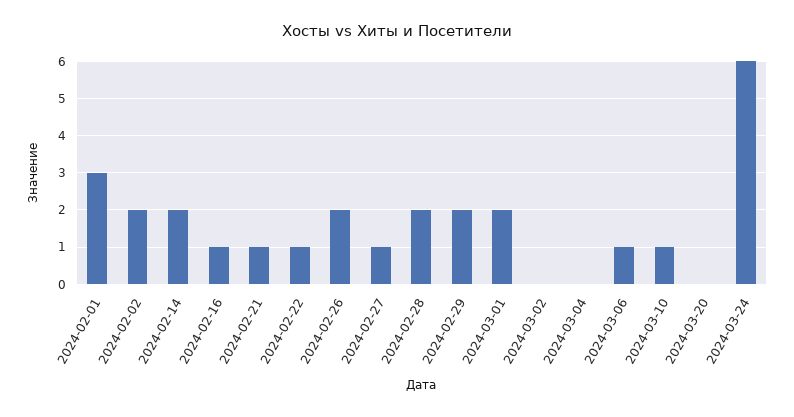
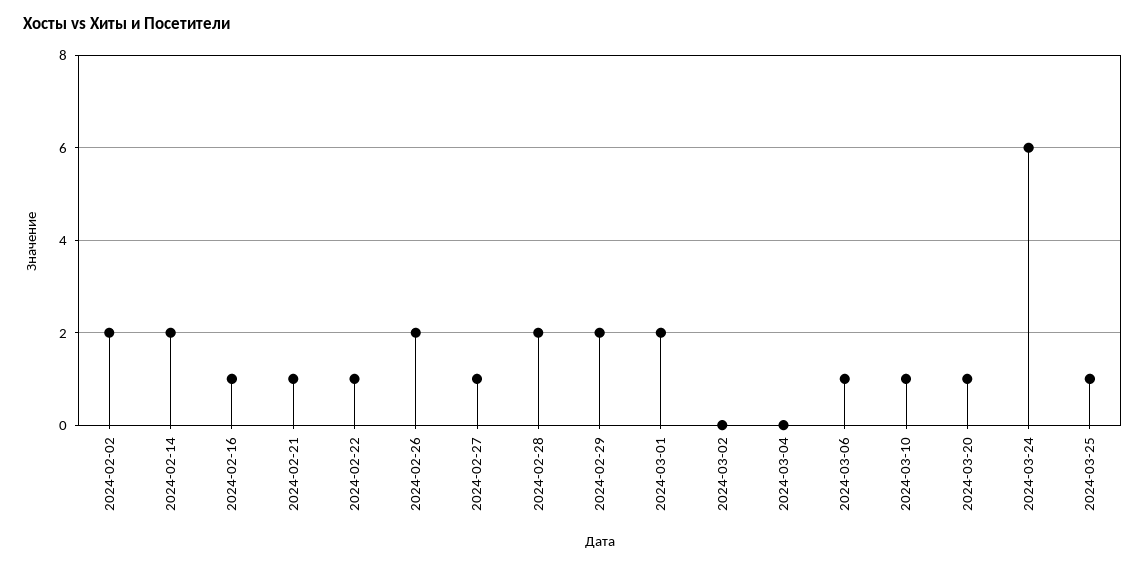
2024-02-01: 3 -> none
2024-03-20: 0 -> 1
2024-03-25: none -> 1

